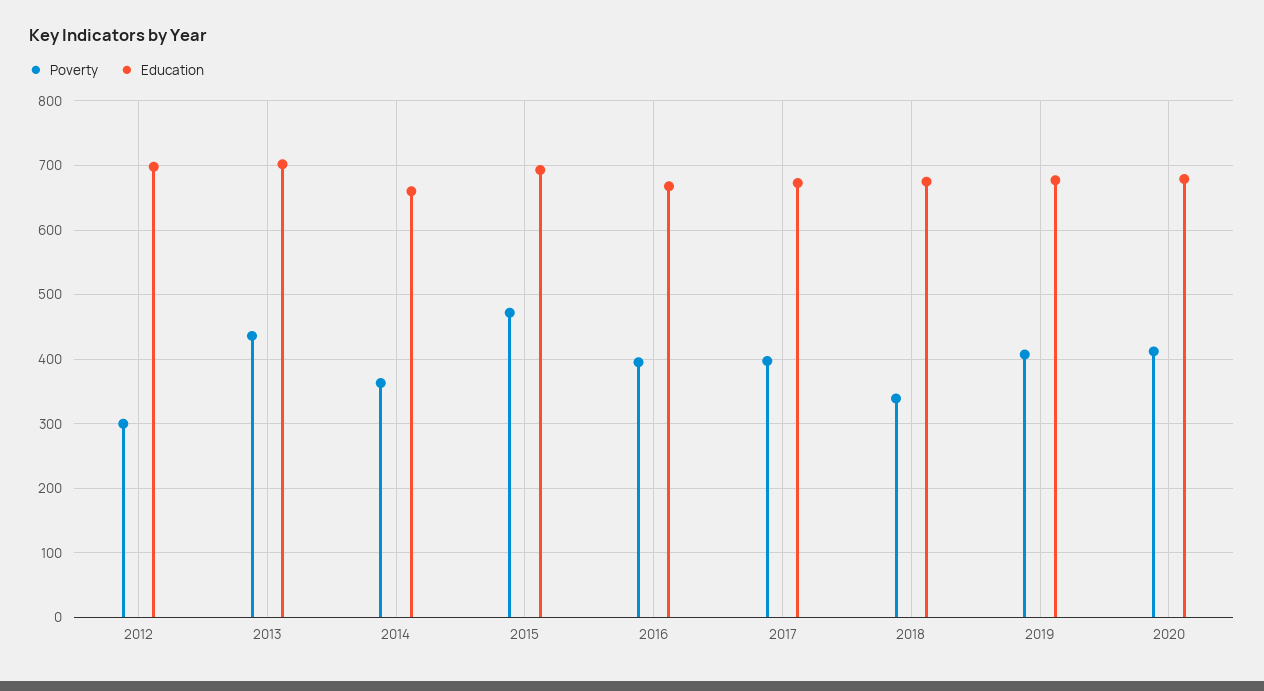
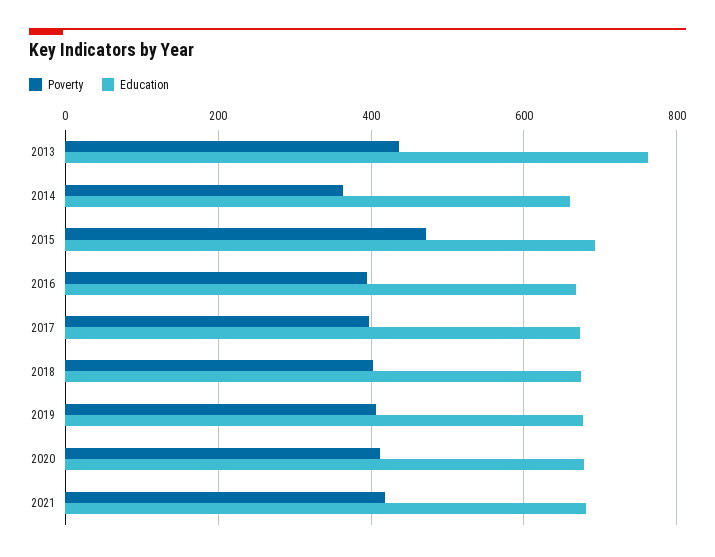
Poverty, 2012: 300 -> none
Education, 2012: 700 -> none
Education, 2013: 700 -> 760
Poverty, 2018: 340 -> 400
Poverty, 2021: none -> 420
Education, 2021: none -> 680

